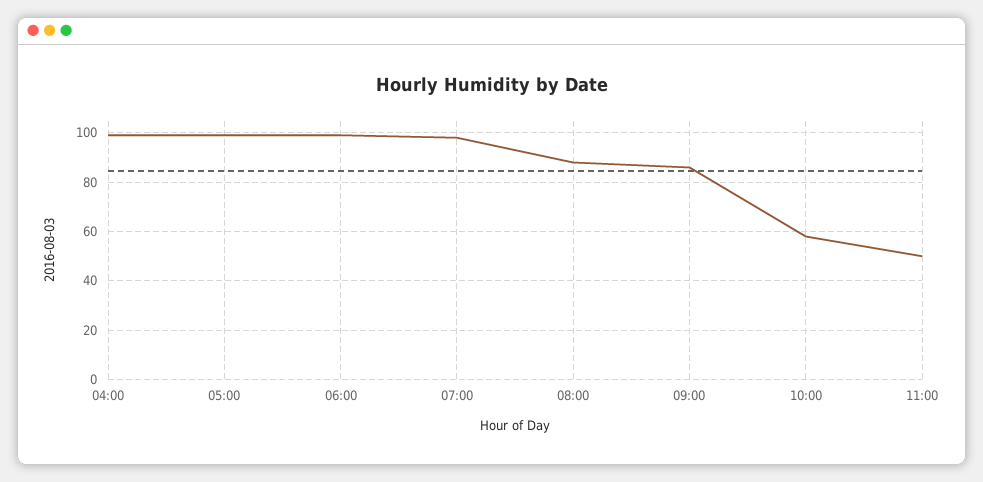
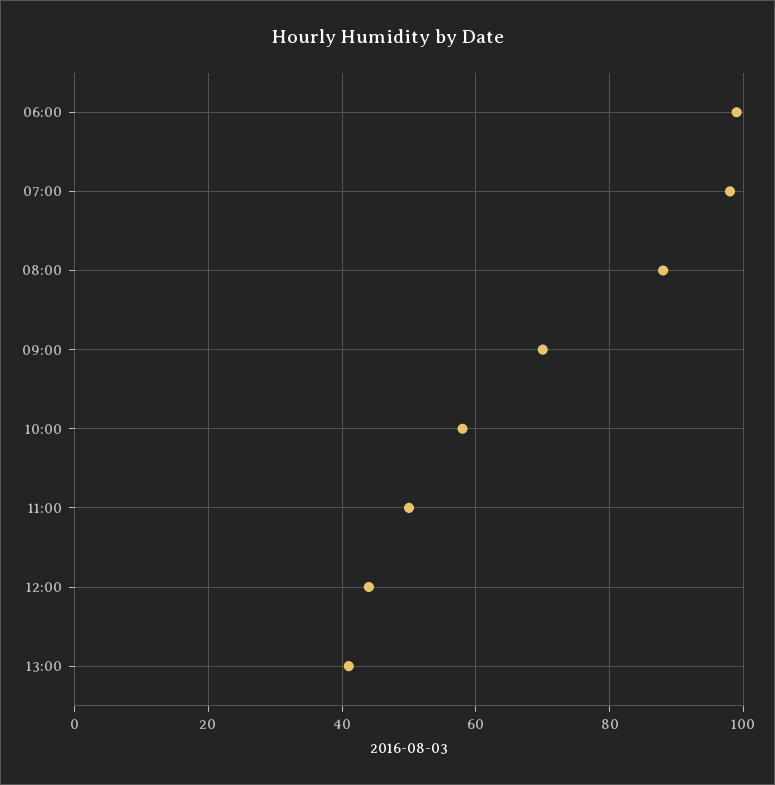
04:00: 100 -> none
05:00: 100 -> none
09:00: 85 -> 70
12:00: none -> 45
13:00: none -> 40

